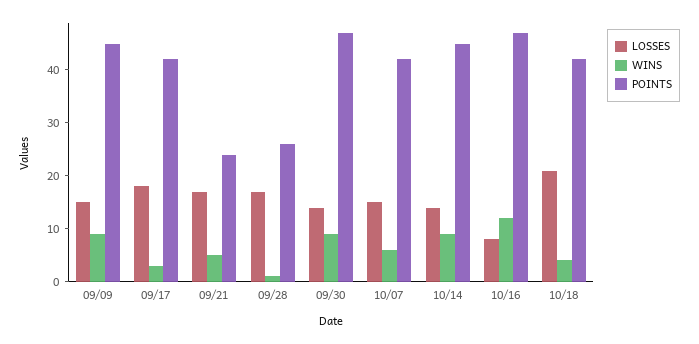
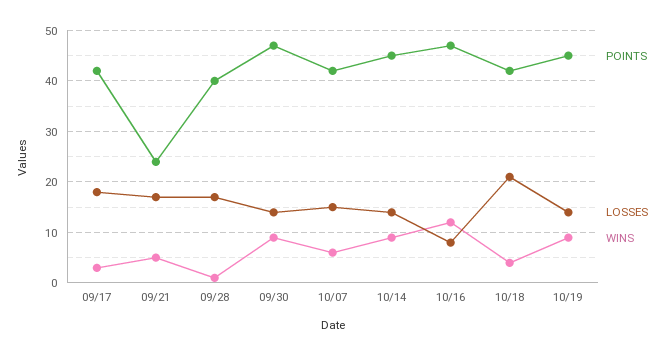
LOSSES, 09/09: 15 -> none
WINS, 09/09: 10 -> none
POINTS, 09/09: 45 -> none
POINTS, 09/28: 25 -> 40
POINTS, 10/19: none -> 45
LOSSES, 10/19: none -> 15
WINS, 10/19: none -> 10

